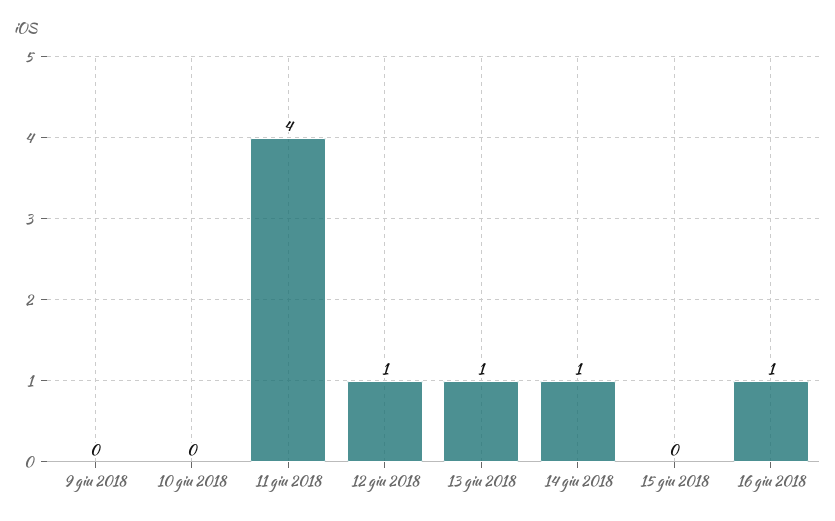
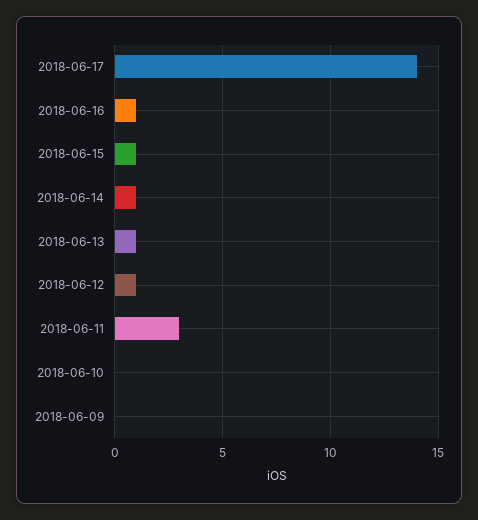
11 giu 2018: 4 -> 3
15 giu 2018: 0 -> 1
2018-06-17: none -> 14

